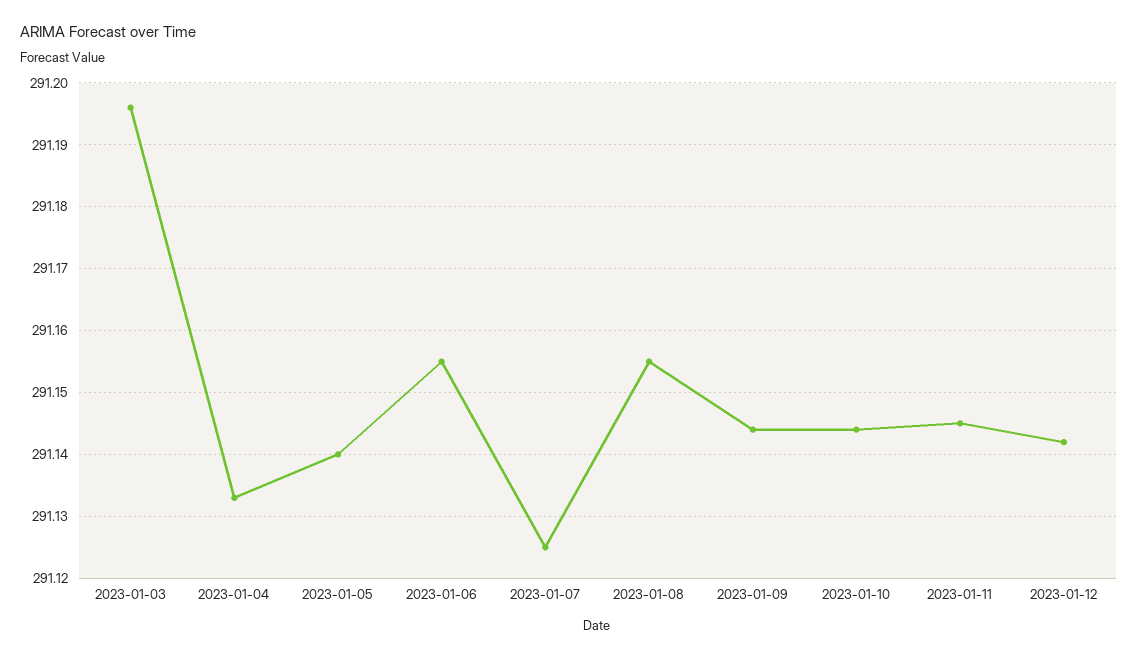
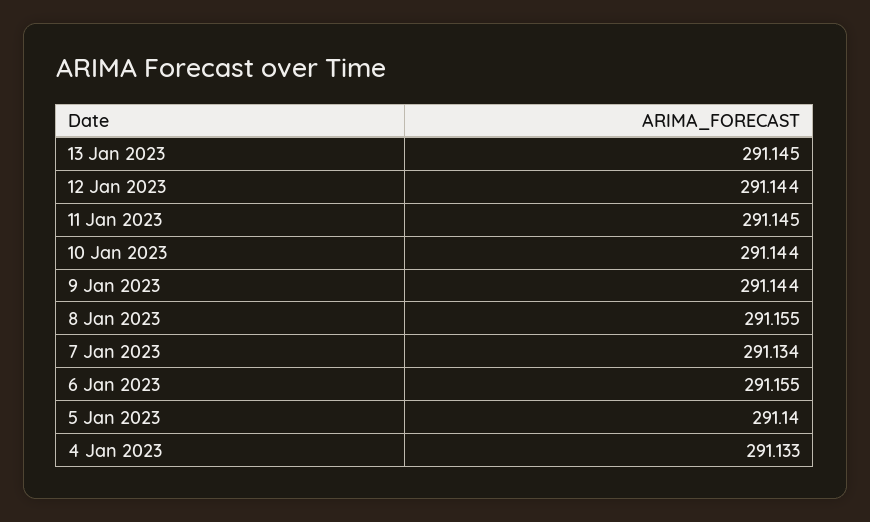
2023-01-03: 291.196 -> none
2023-01-07: 291.125 -> 291.134
2023-01-12: 291.142 -> 291.144
13 Jan 2023: none -> 291.145

